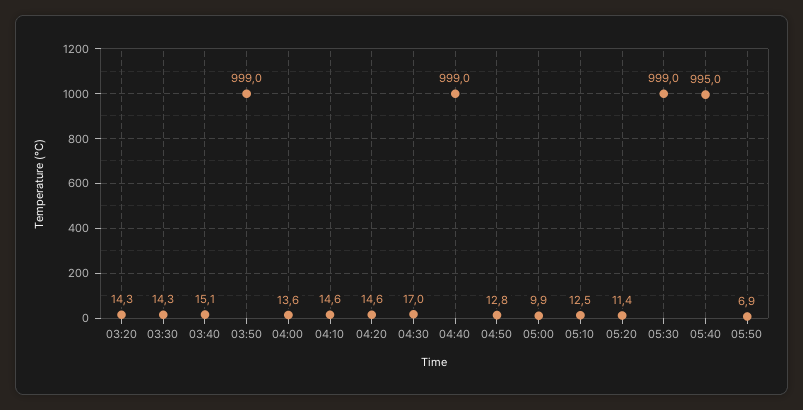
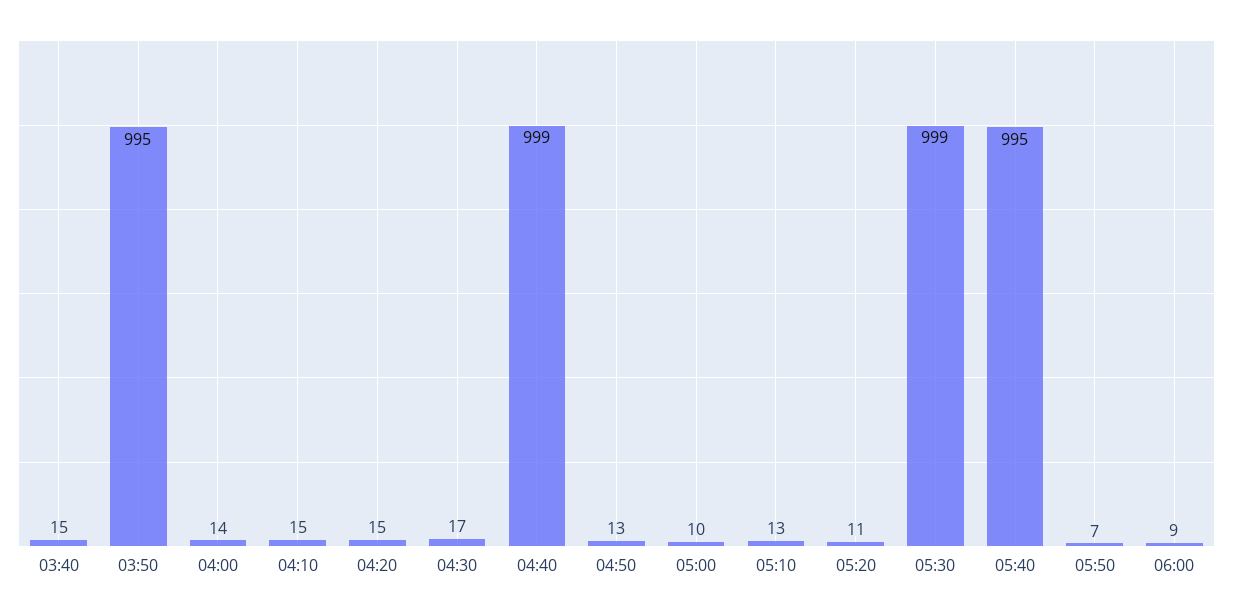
03:20: 14.3 -> none
03:30: 14.3 -> none
03:50: 999 -> 995
06:00: none -> 9

